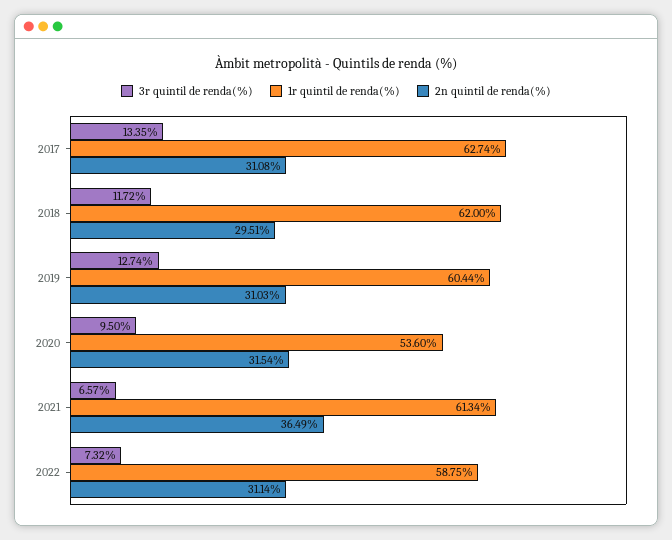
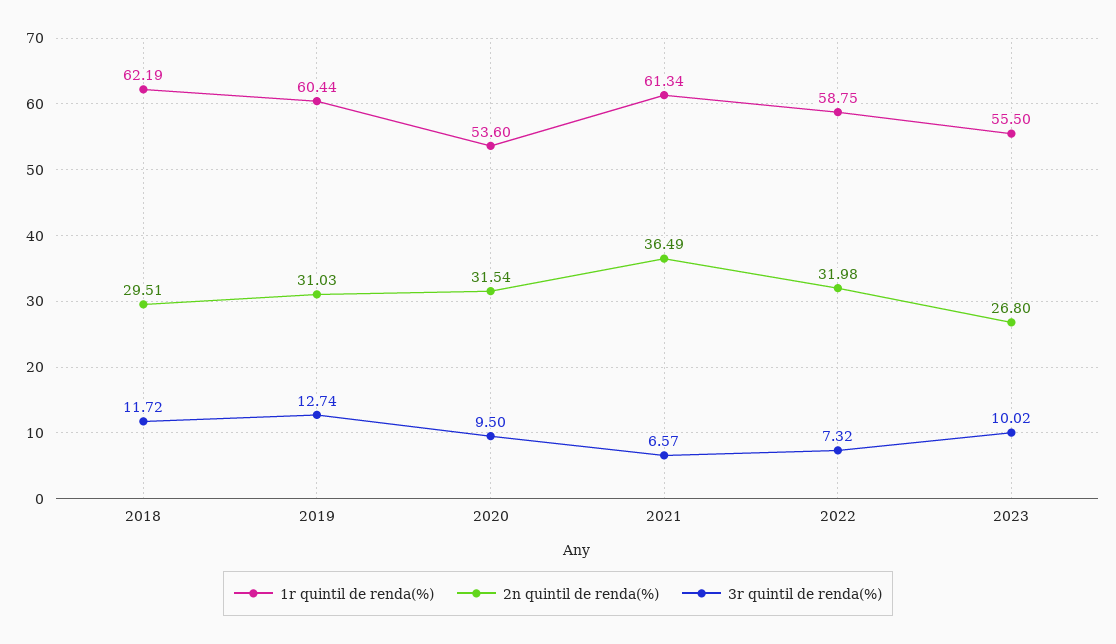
3r quintil de renda(%), 2017: 13.35 -> none
1r quintil de renda(%), 2017: 62.74 -> none
2n quintil de renda(%), 2017: 31.08 -> none
1r quintil de renda(%), 2018: 62 -> 62.19
2n quintil de renda(%), 2022: 31.14 -> 31.98
1r quintil de renda(%), 2023: none -> 55.5
2n quintil de renda(%), 2023: none -> 26.8
3r quintil de renda(%), 2023: none -> 10.02

